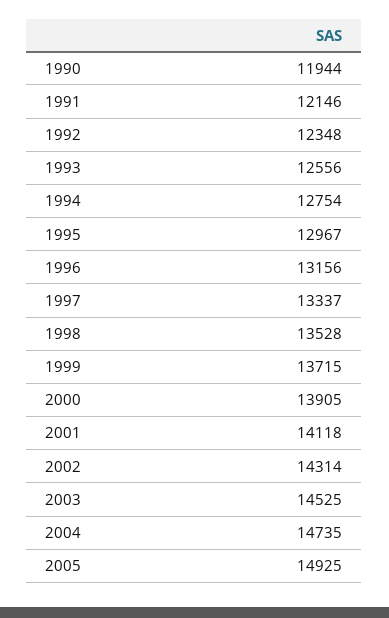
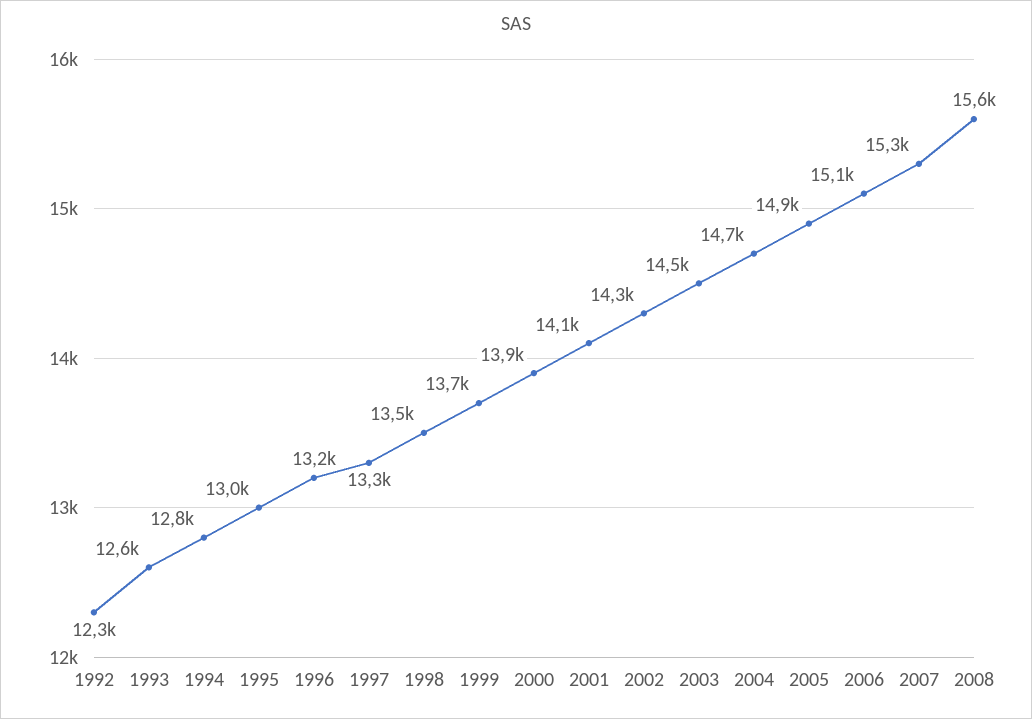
1990: 11944 -> none
1991: 12146 -> none
2006: none -> 15100
2007: none -> 15300
2008: none -> 15600

